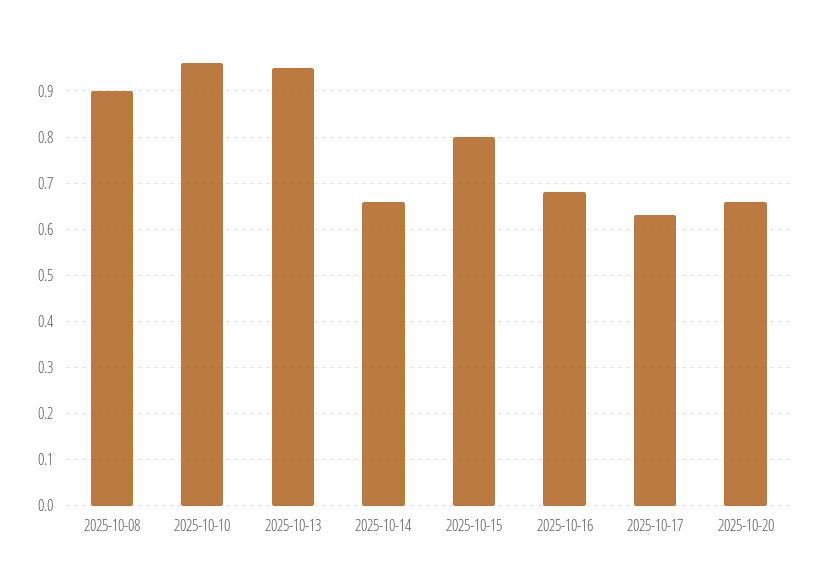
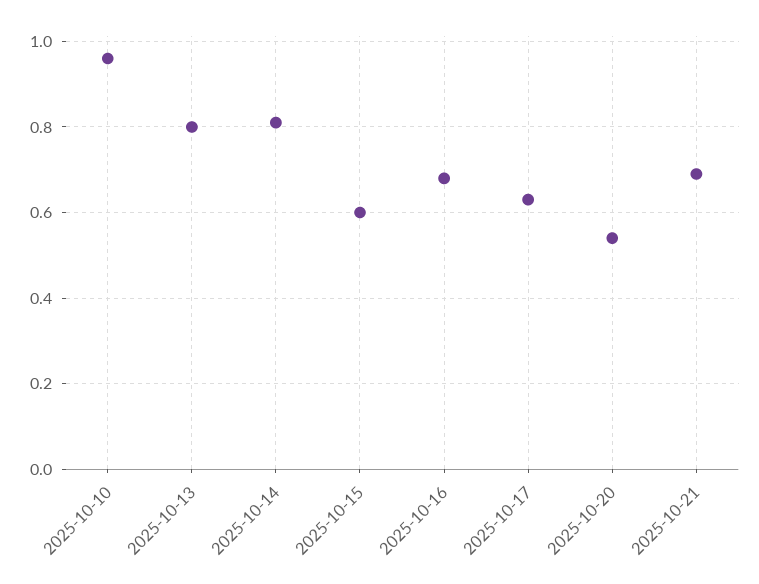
2025-10-08: 0.9 -> none
2025-10-13: 0.95 -> 0.8
2025-10-14: 0.65 -> 0.8
2025-10-15: 0.8 -> 0.6
2025-10-20: 0.65 -> 0.55
2025-10-21: none -> 0.7

